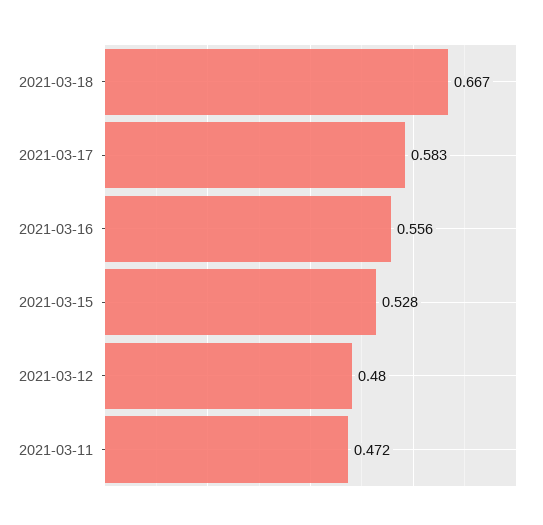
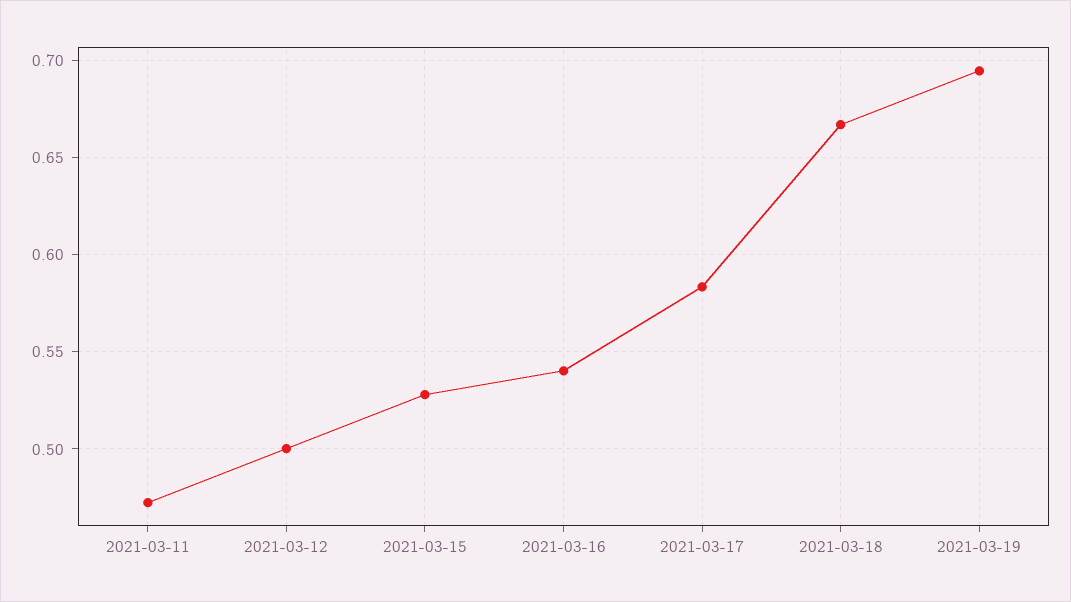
2021-03-16: 0.556 -> 0.54
2021-03-12: 0.48 -> 0.5
2021-03-19: none -> 0.695

